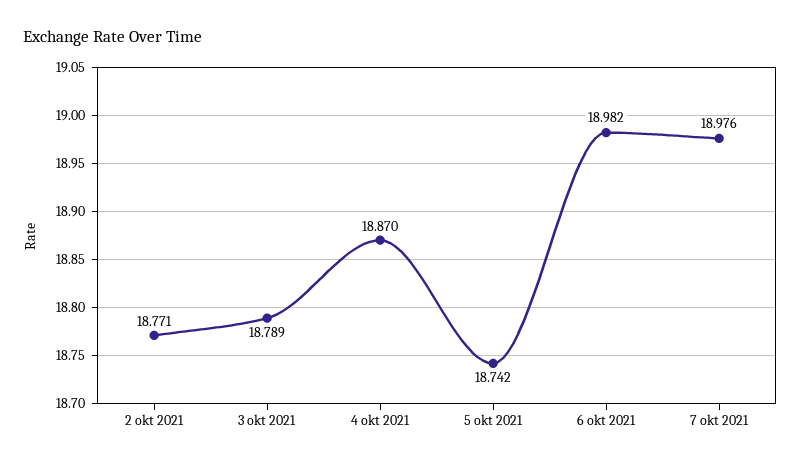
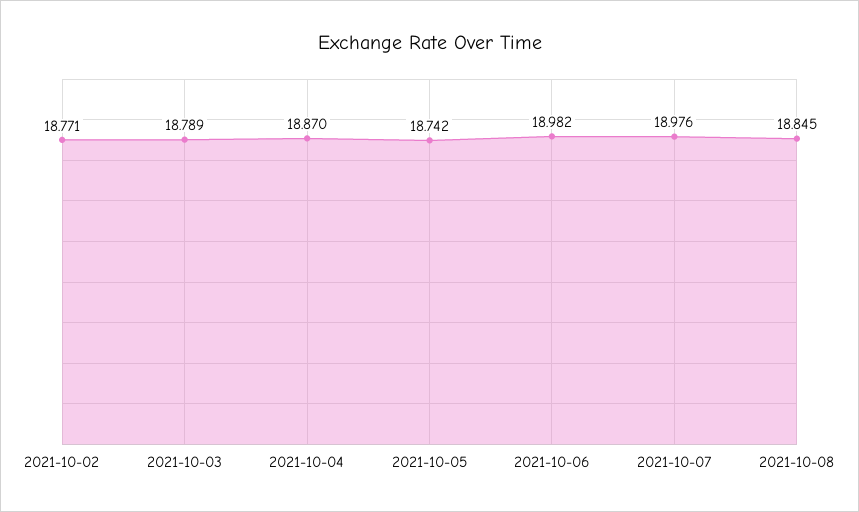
2021-10-08: none -> 18.845

